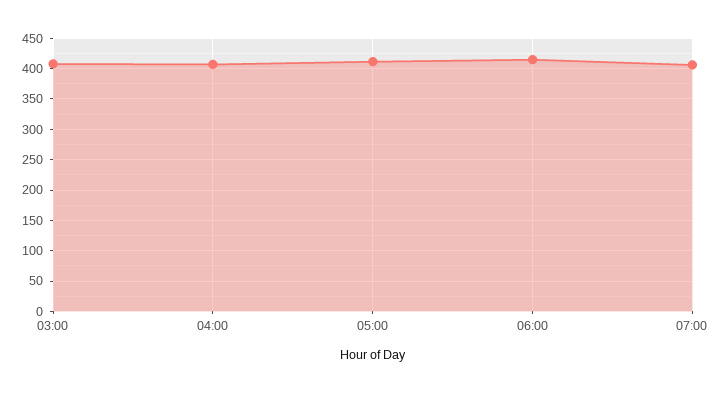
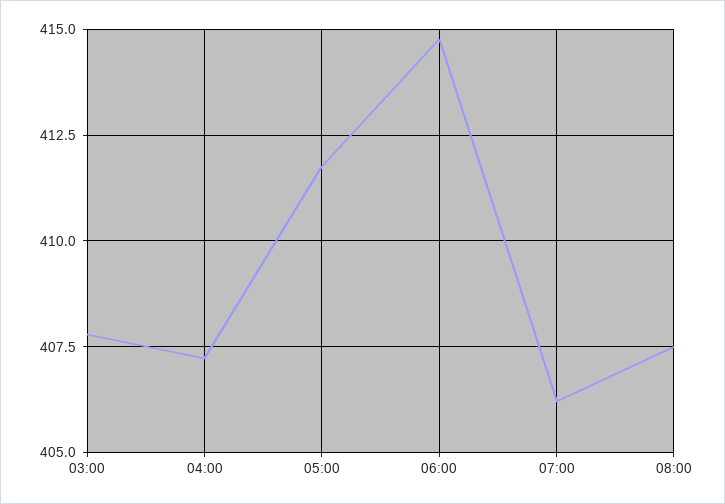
08:00: none -> 407.5

